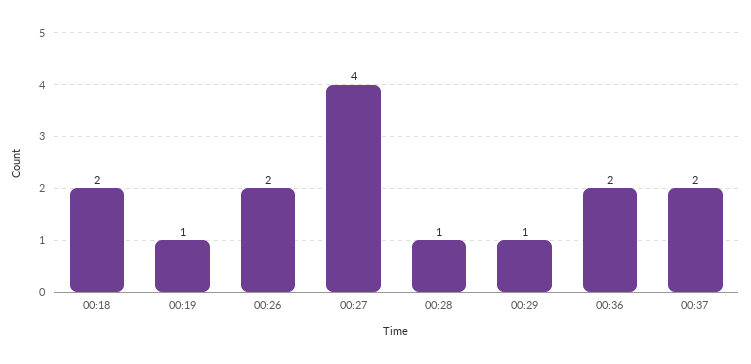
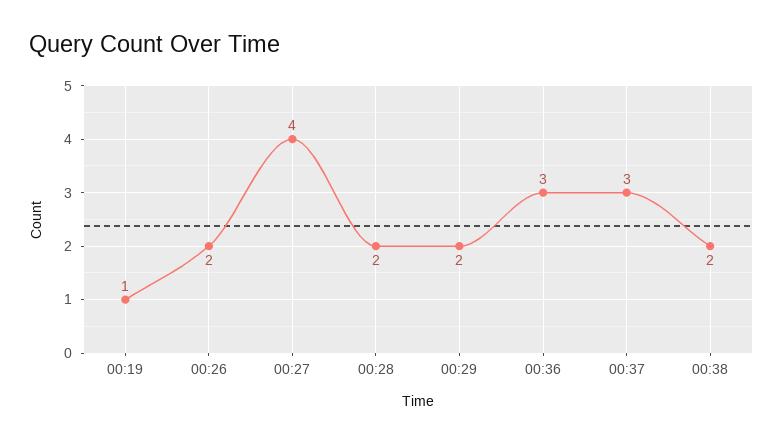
00:18: 2 -> none
00:28: 1 -> 2
00:29: 1 -> 2
00:36: 2 -> 3
00:37: 2 -> 3
00:38: none -> 2

